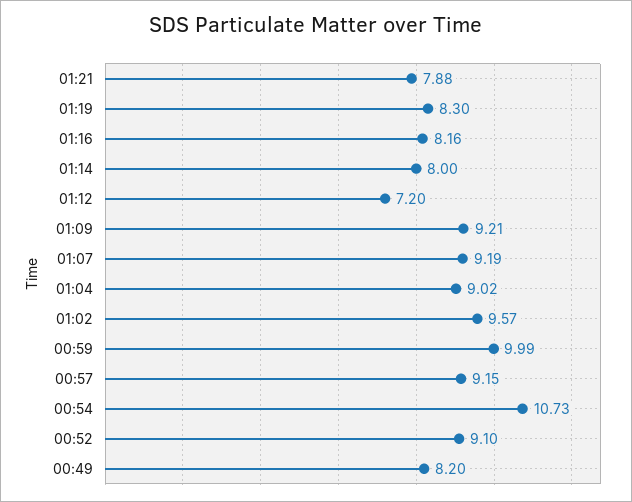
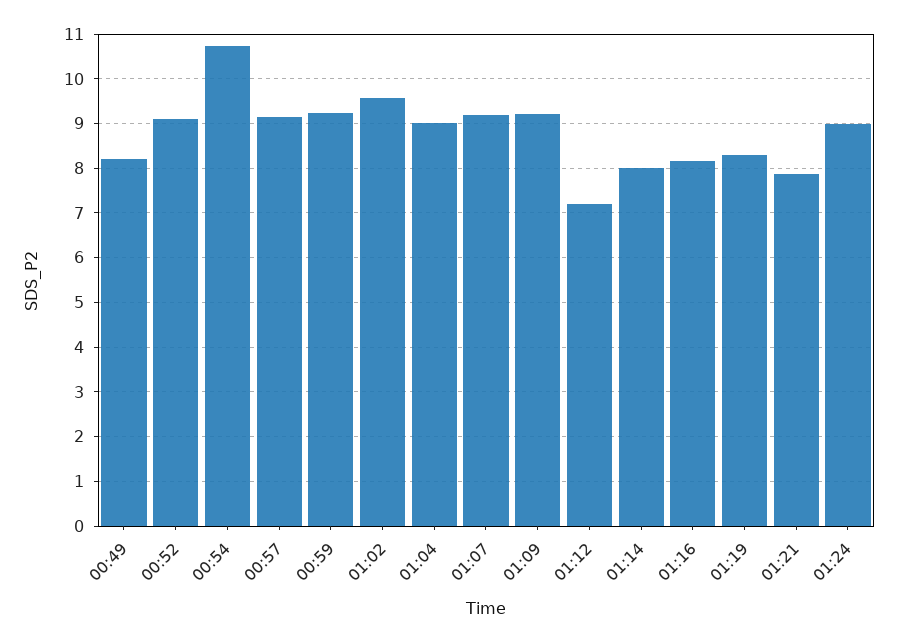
00:59: 9.99 -> 9.2
01:24: none -> 9

